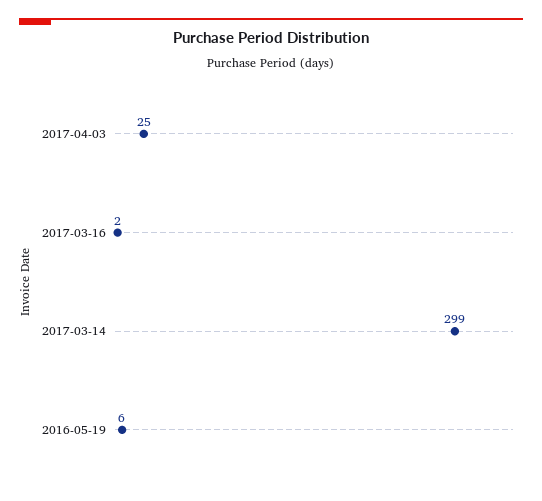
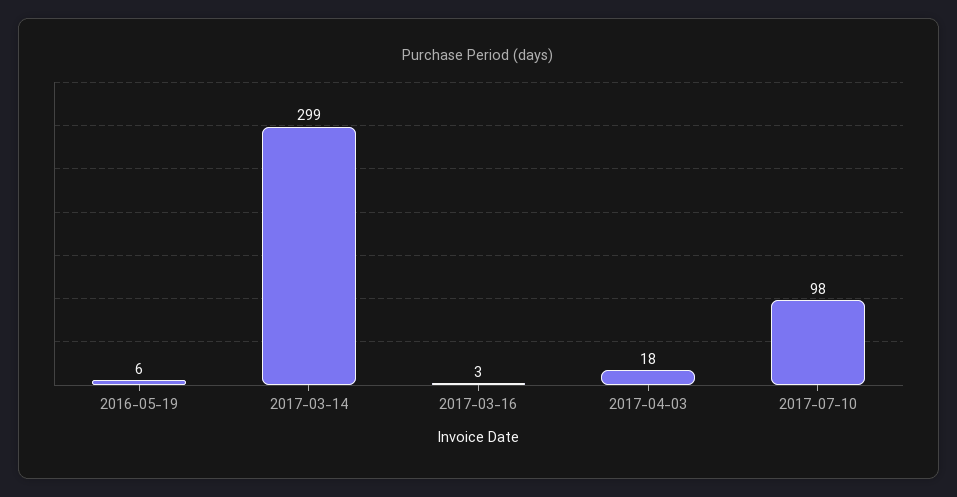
2017-04-03: 25 -> 18
2017-03-16: 2 -> 3
2017-07-10: none -> 98

